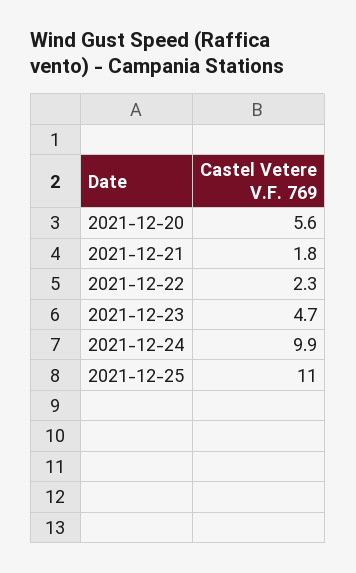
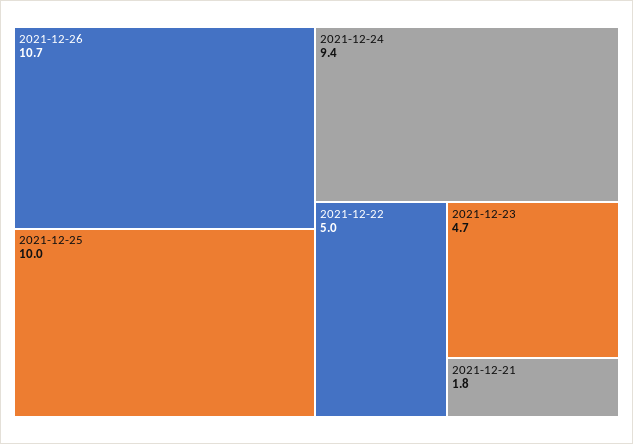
2021-12-20: 5.6 -> none
2021-12-22: 2.3 -> 5
2021-12-24: 9.9 -> 9.4
2021-12-25: 11 -> 10
2021-12-26: none -> 10.7

